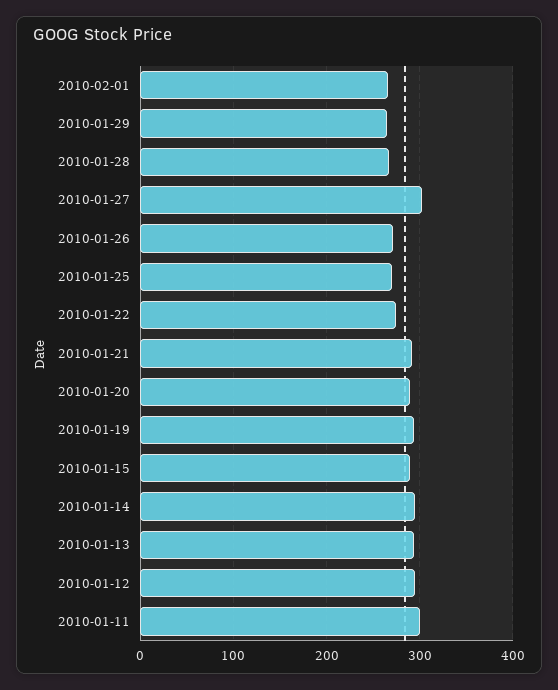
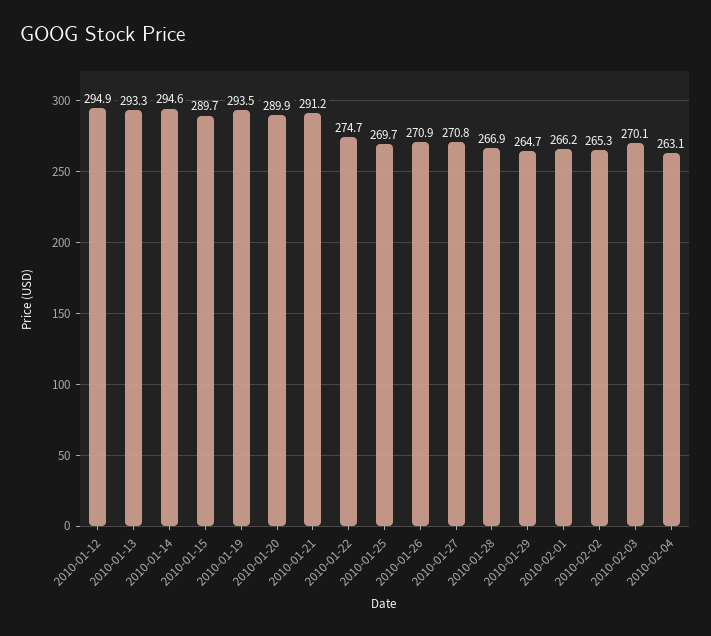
2010-01-27: 300 -> 270.8
2010-01-11: 300 -> none
2010-02-02: none -> 265.3
2010-02-03: none -> 270.1
2010-02-04: none -> 263.1

